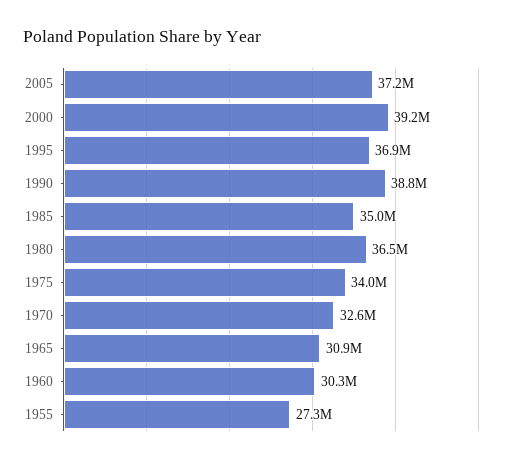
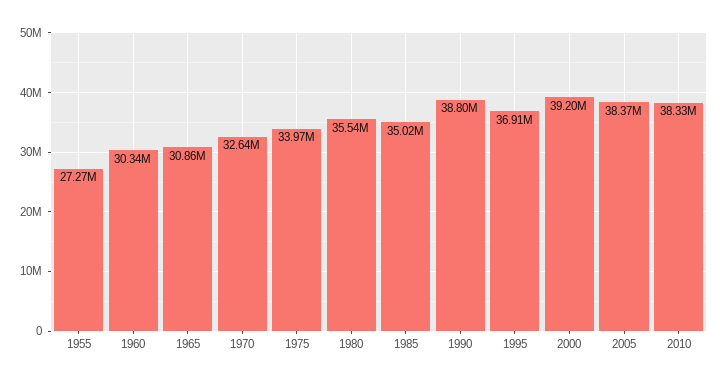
2005: 37200000 -> 38370000
1980: 36500000 -> 35540000
2010: none -> 38330000

